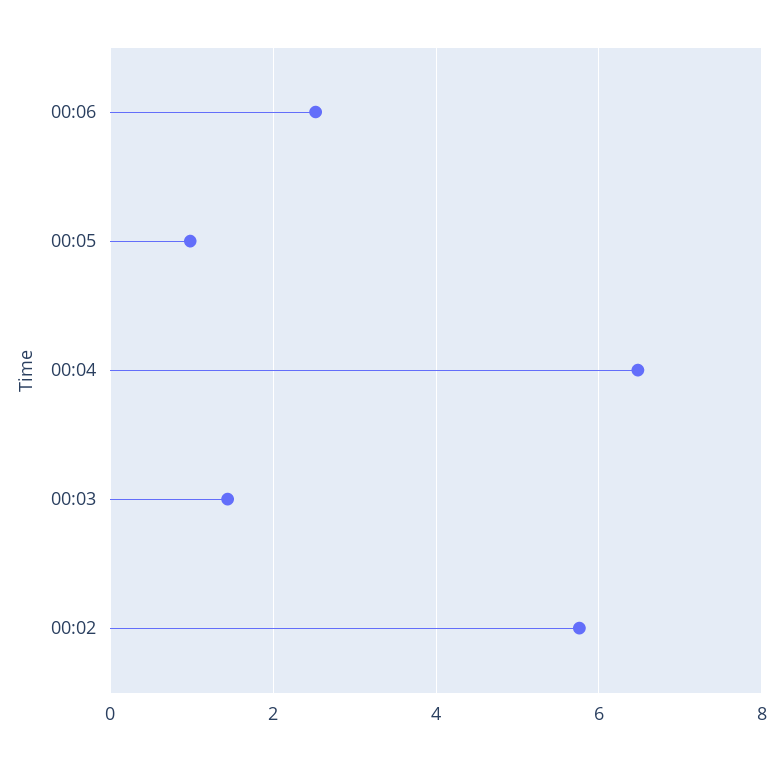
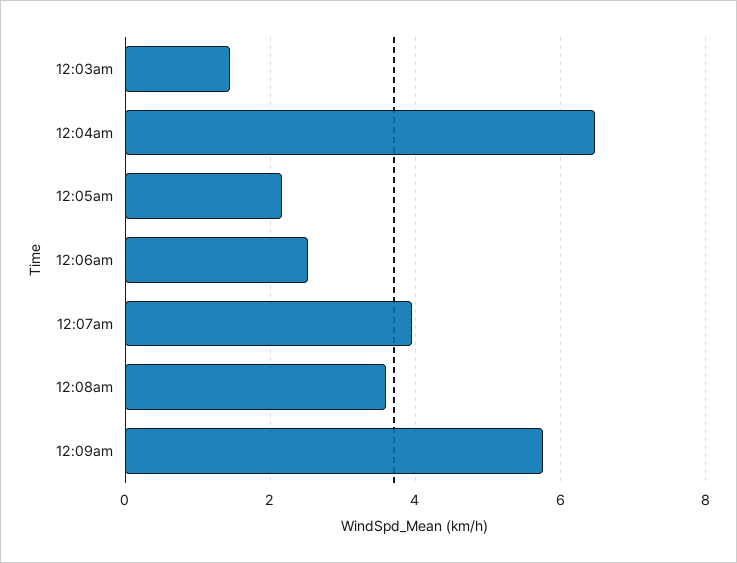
00:05: 1 -> 2.2
00:02: 5.8 -> none
12:07am: none -> 4
12:08am: none -> 3.6
12:09am: none -> 5.8

